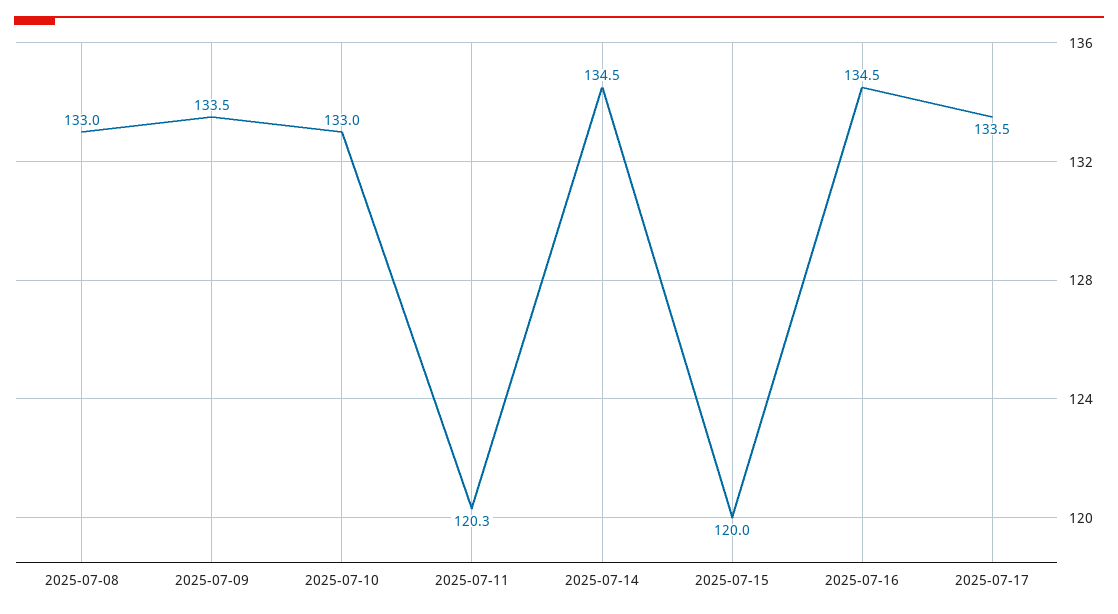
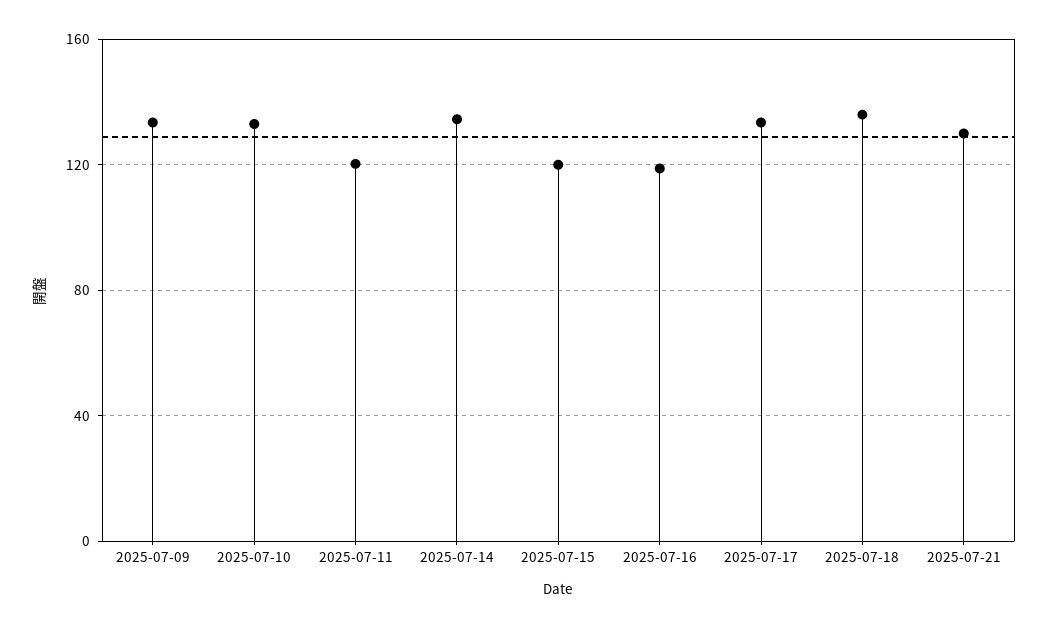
2025-07-08: 133 -> none
2025-07-16: 134.5 -> 120
2025-07-18: none -> 135
2025-07-21: none -> 130

